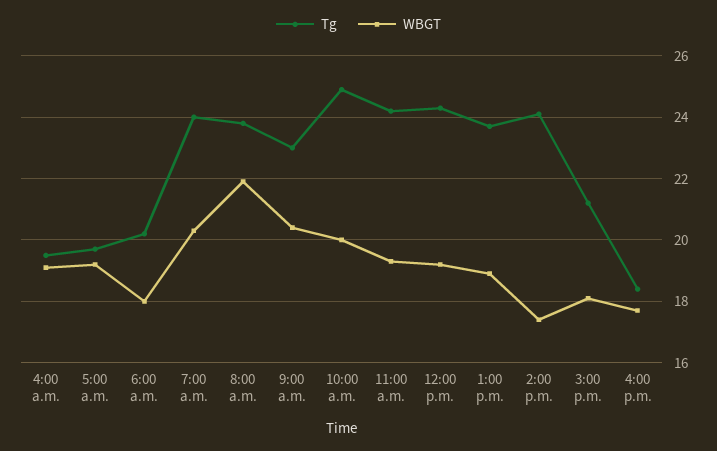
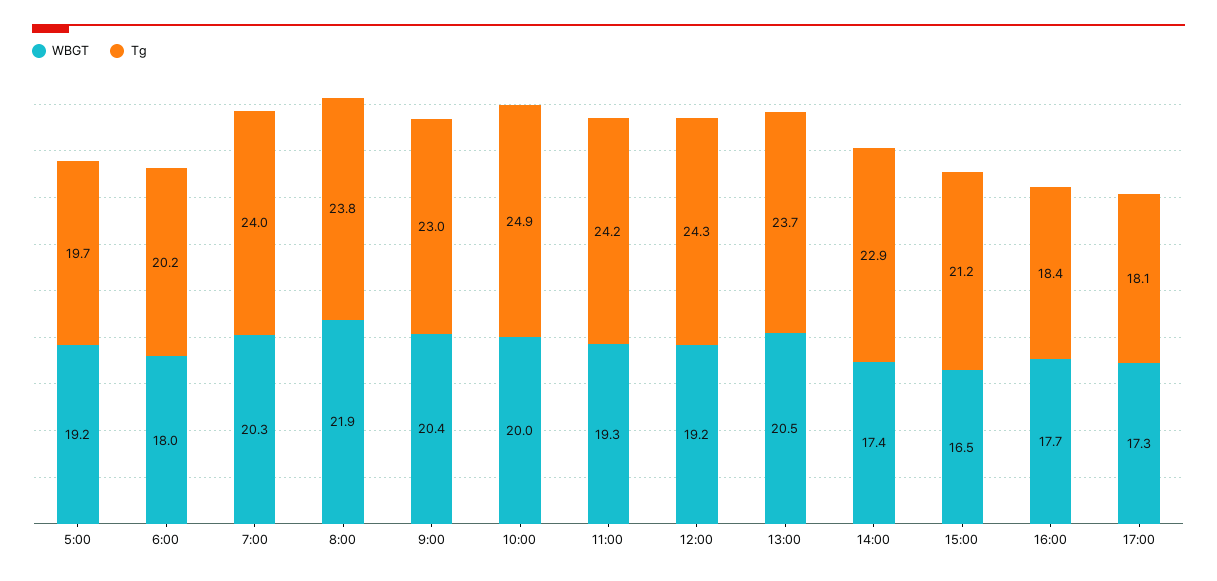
Tg, 4:00 a.m.: 19.5 -> none
WBGT, 4:00 a.m.: 19 -> none
WBGT, 1:00 p.m.: 19 -> 20.5
Tg, 2:00 p.m.: 24 -> 22.9
WBGT, 3:00 p.m.: 18 -> 16.5
WBGT, 17:00: none -> 17.3
Tg, 17:00: none -> 18.1

